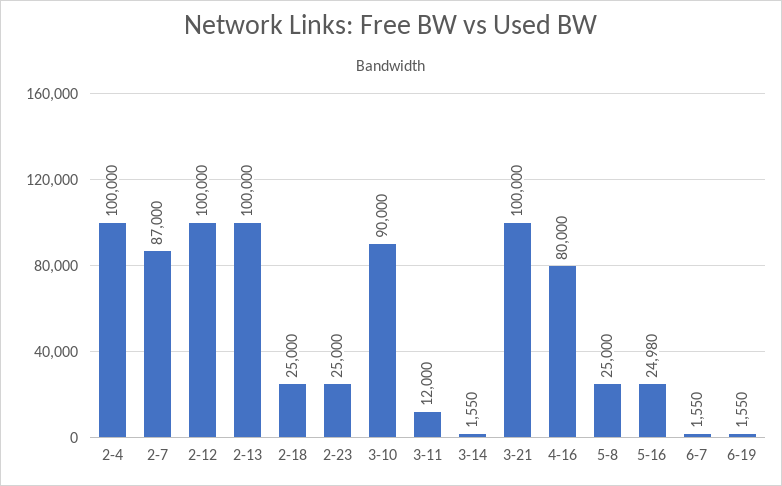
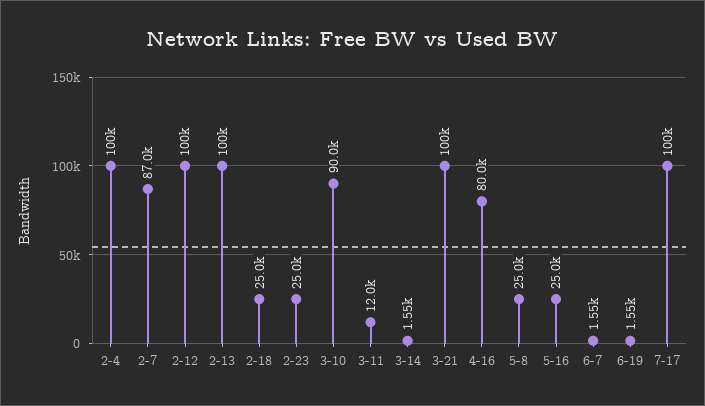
5-16: 24980 -> 25000
7-17: none -> 100000

